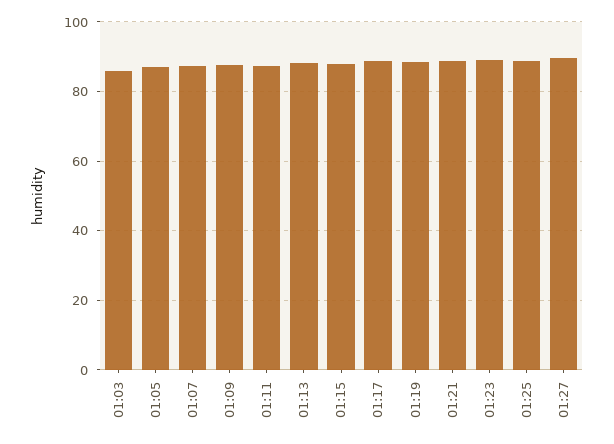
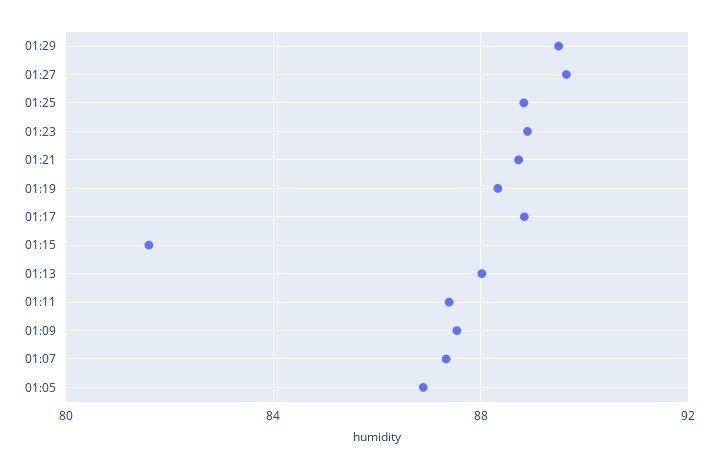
01:03: 86 -> none
01:15: 88 -> 81.5
01:29: none -> 89.5

